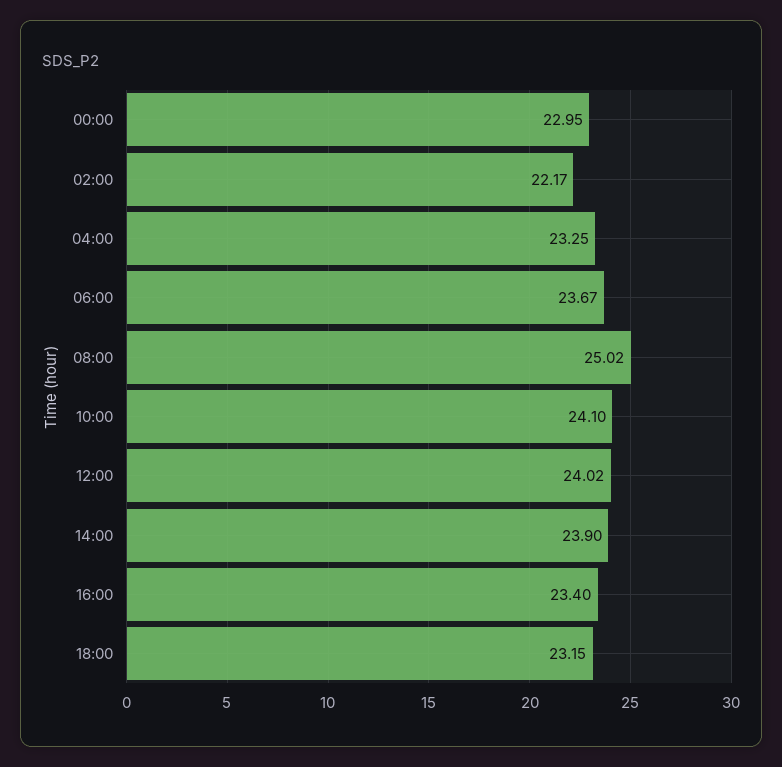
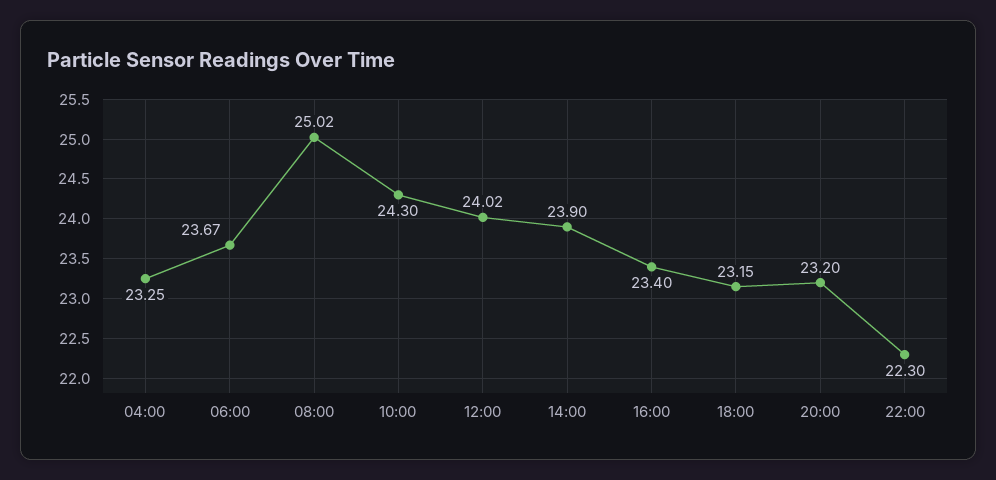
00:00: 22.95 -> none
02:00: 22.17 -> none
10:00: 24.1 -> 24.3
20:00: none -> 23.2
22:00: none -> 22.3

